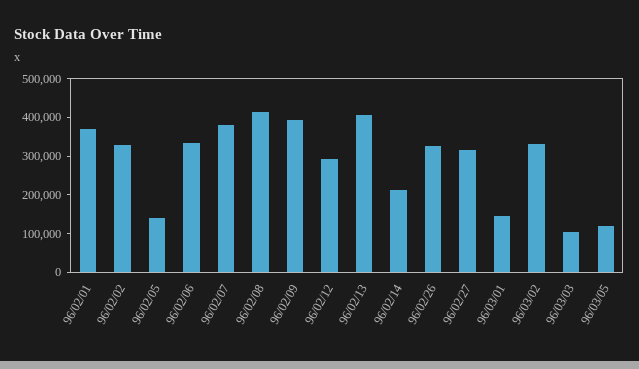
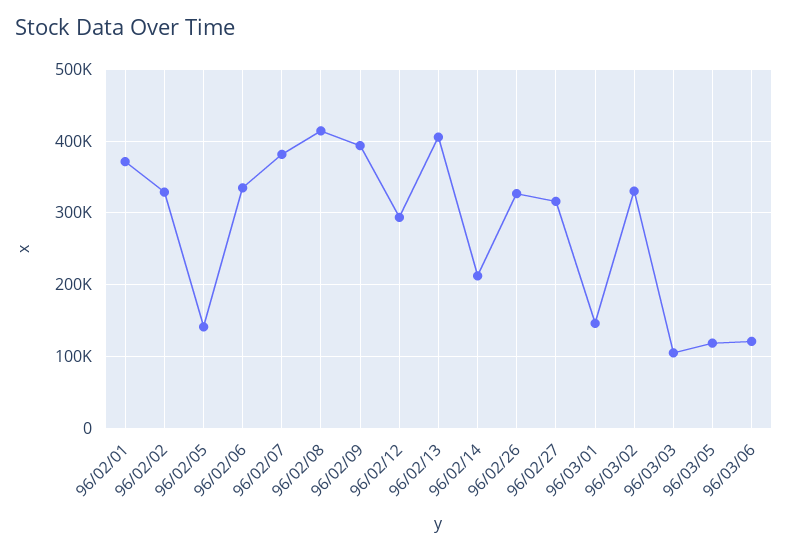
96/03/06: none -> 120000

